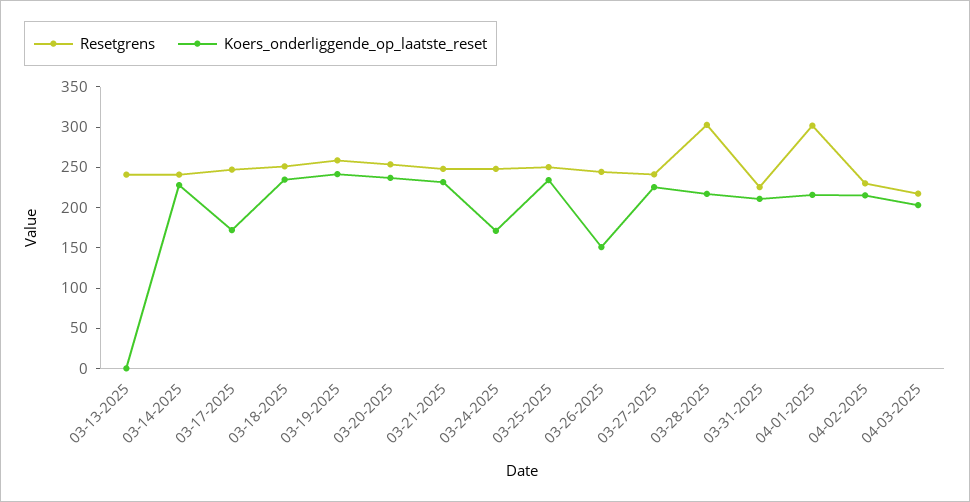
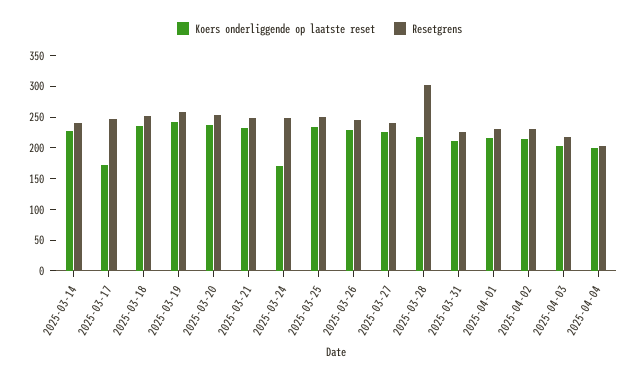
Resetgrens, 03-13-2025: 240 -> none
Koers_onderliggende_op_laatste_reset, 03-13-2025: 0 -> none
Koers_onderliggende_op_laatste_reset, 03-26-2025: 150 -> 225
Resetgrens, 04-01-2025: 300 -> 225
Koers_onderliggende_op_laatste_reset, 2025-04-04: none -> 200
Resetgrens, 2025-04-04: none -> 200

